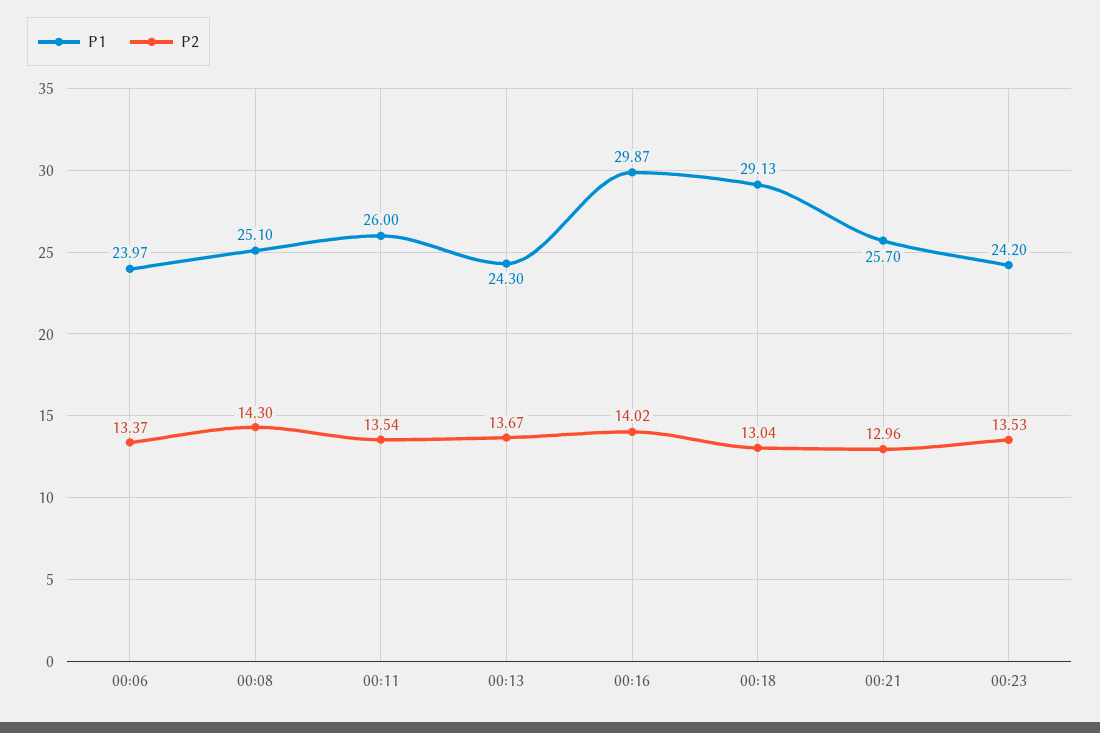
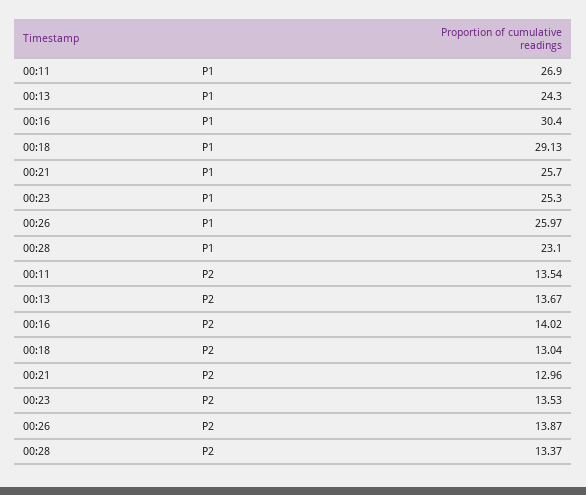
P1, 00:06: 23.97 -> none
P2, 00:06: 13.37 -> none
P1, 00:08: 25.1 -> none
P2, 00:08: 14.3 -> none
P1, 00:11: 26 -> 26.9
P1, 00:16: 29.87 -> 30.4
P1, 00:23: 24.2 -> 25.3
P1, 00:26: none -> 25.97
P1, 00:28: none -> 23.1
P2, 00:26: none -> 13.87
P2, 00:28: none -> 13.37

